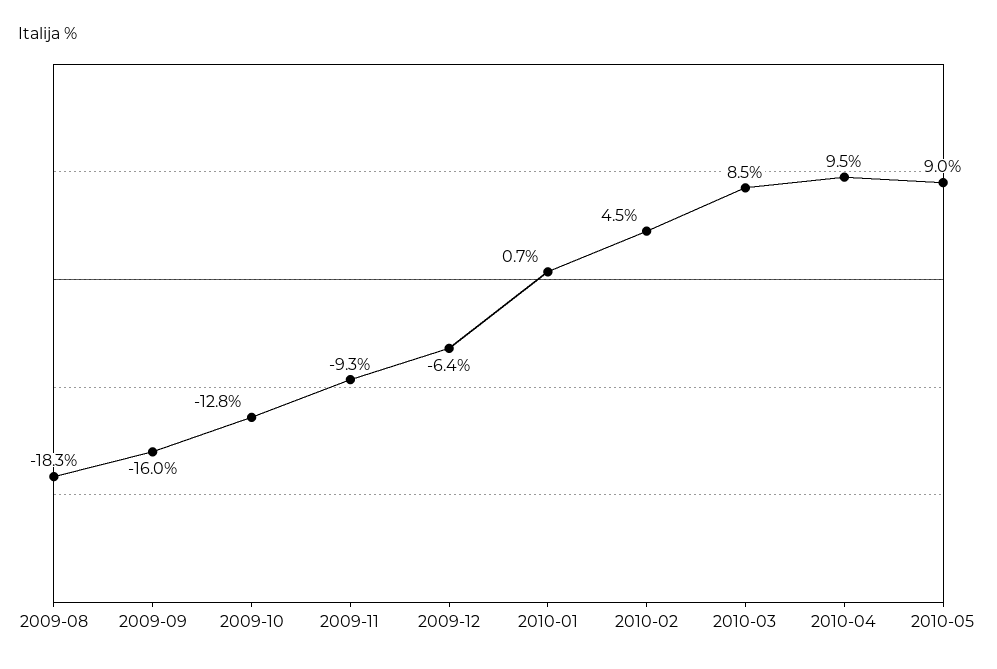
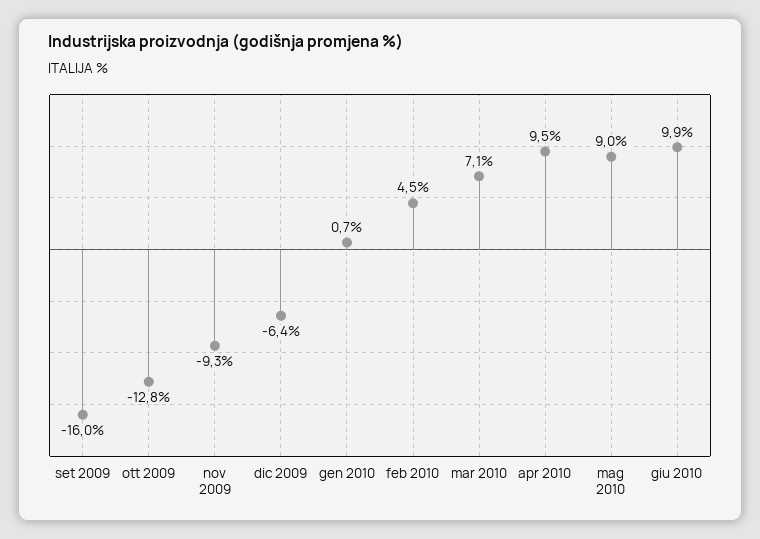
2009-08: -18.3 -> none
2010-03: 8.5 -> 7.1
giu 2010: none -> 9.9

